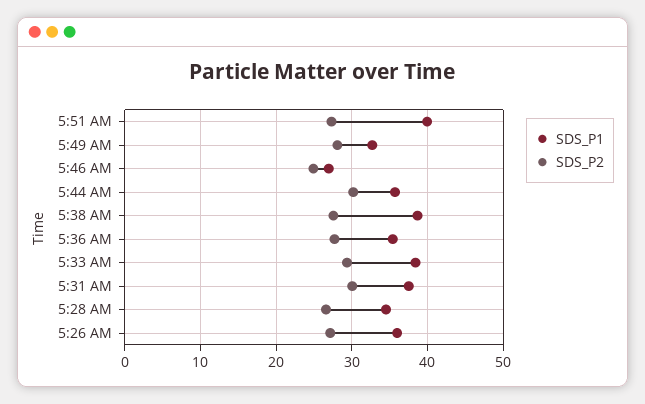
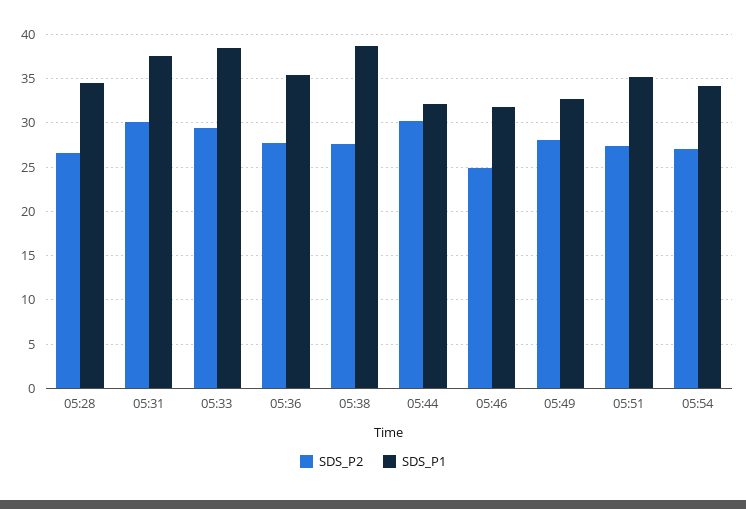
SDS_P1, 5:51 AM: 40 -> 35
SDS_P1, 5:46 AM: 27 -> 32
SDS_P1, 5:44 AM: 36 -> 32
SDS_P1, 5:26 AM: 36 -> none
SDS_P2, 5:26 AM: 27 -> none
SDS_P2, 05:54: none -> 27
SDS_P1, 05:54: none -> 34

